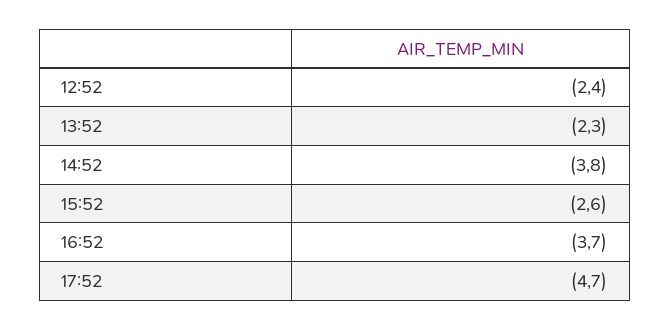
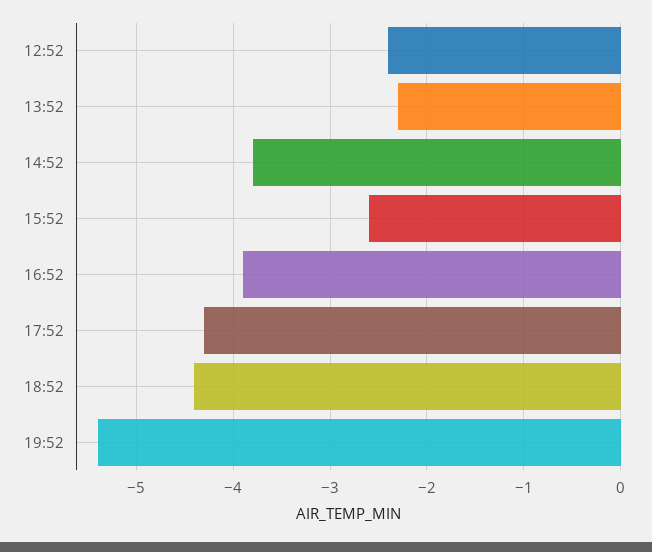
16:52: -3.7 -> -3.9
17:52: -4.7 -> -4.3
18:52: none -> -4.4
19:52: none -> -5.4

